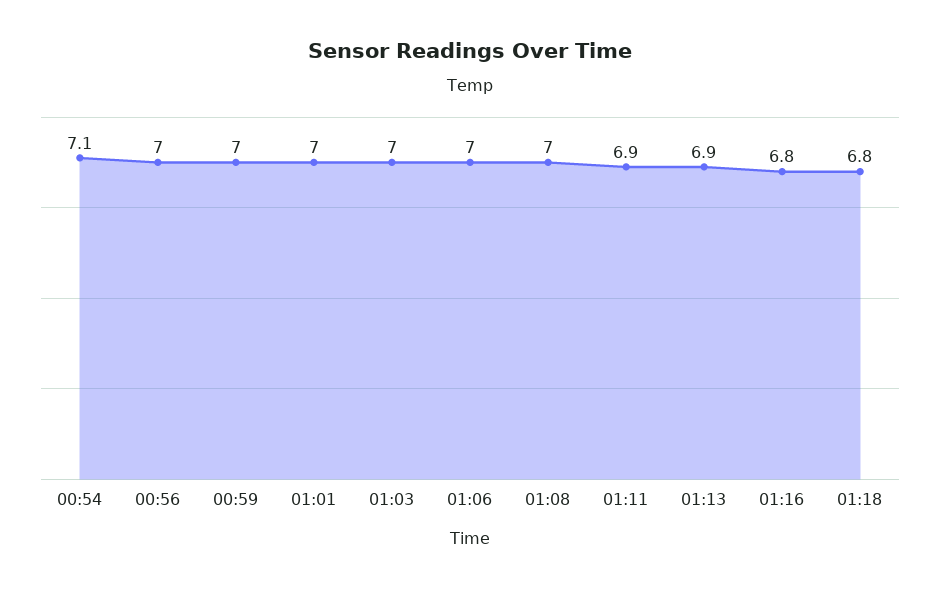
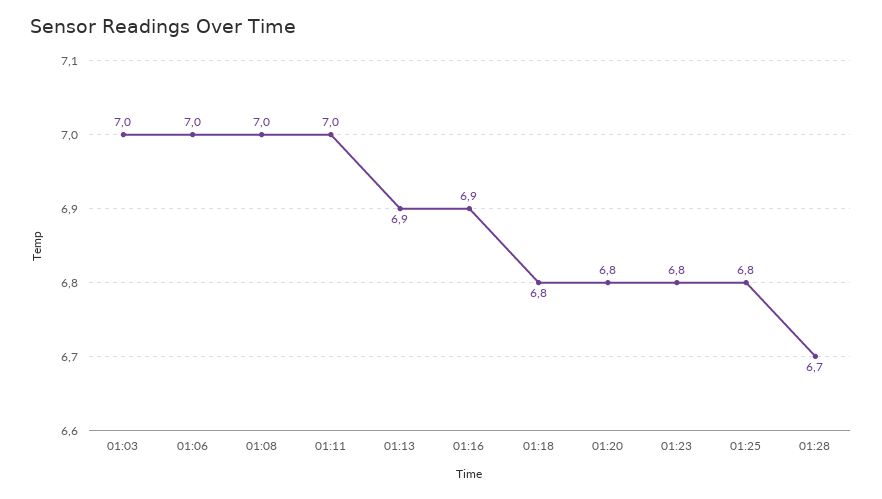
00:54: 7.1 -> none
00:56: 7 -> none
00:59: 7 -> none
01:01: 7 -> none
01:11: 6.9 -> 7
01:16: 6.8 -> 6.9
01:20: none -> 6.8
01:23: none -> 6.8
01:25: none -> 6.8
01:28: none -> 6.7

